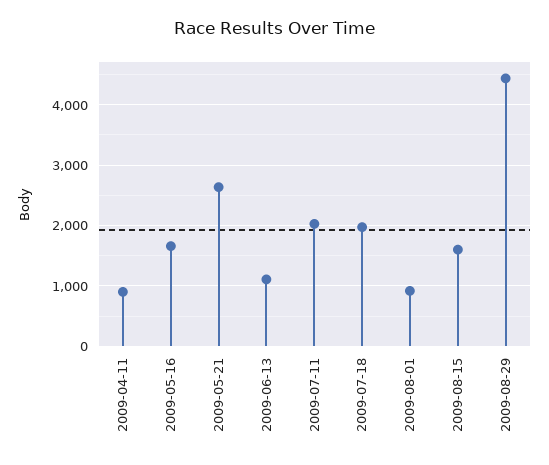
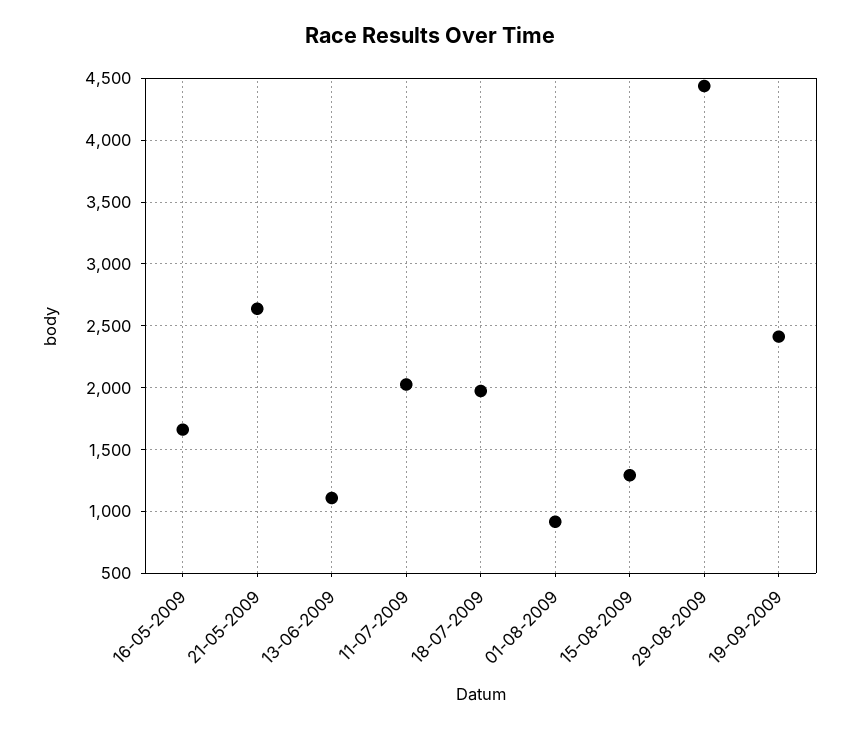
2009-04-11: 900 -> none
2009-08-15: 1600 -> 1300
19-09-2009: none -> 2400

